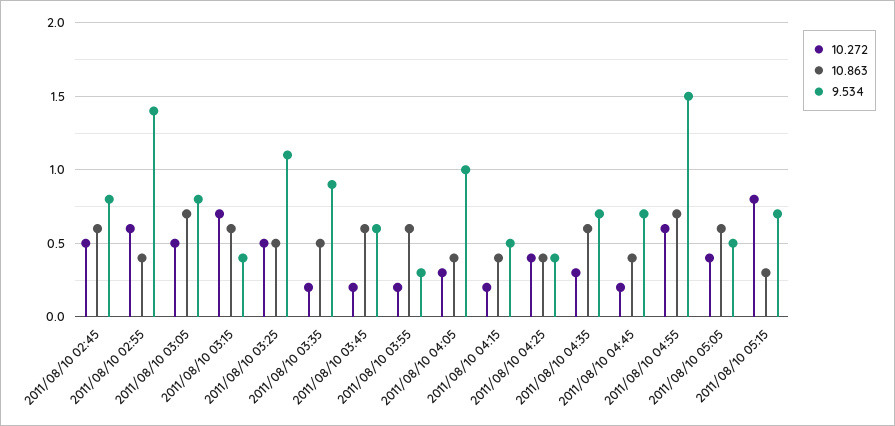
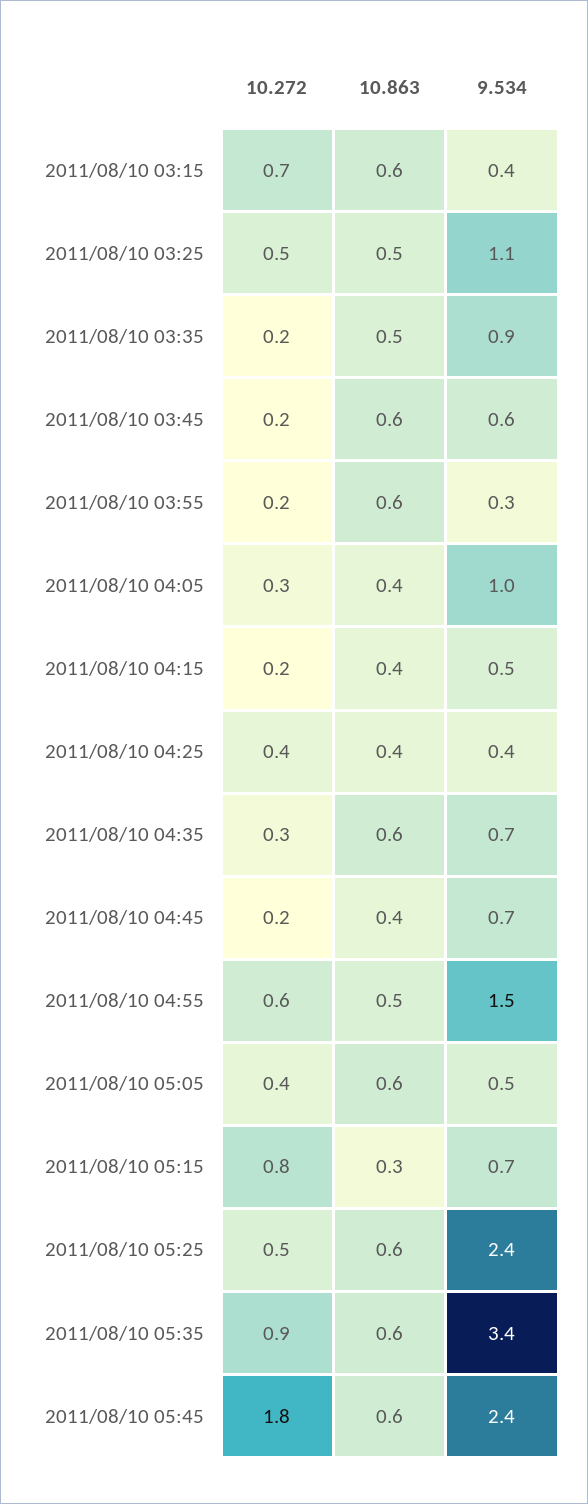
10.272, 2011/08/10 02:45: 0.5 -> none
10.863, 2011/08/10 02:45: 0.6 -> none
9.534, 2011/08/10 02:45: 0.8 -> none
10.272, 2011/08/10 02:55: 0.6 -> none
10.863, 2011/08/10 02:55: 0.4 -> none
9.534, 2011/08/10 02:55: 1.4 -> none
10.272, 2011/08/10 03:05: 0.5 -> none
10.863, 2011/08/10 03:05: 0.7 -> none
9.534, 2011/08/10 03:05: 0.8 -> none
10.863, 2011/08/10 04:55: 0.7 -> 0.5
10.272, 2011/08/10 05:25: none -> 0.5
10.863, 2011/08/10 05:25: none -> 0.6
9.534, 2011/08/10 05:25: none -> 2.4
10.272, 2011/08/10 05:35: none -> 0.9
10.863, 2011/08/10 05:35: none -> 0.6
9.534, 2011/08/10 05:35: none -> 3.4
10.272, 2011/08/10 05:45: none -> 1.8
10.863, 2011/08/10 05:45: none -> 0.6
9.534, 2011/08/10 05:45: none -> 2.4

